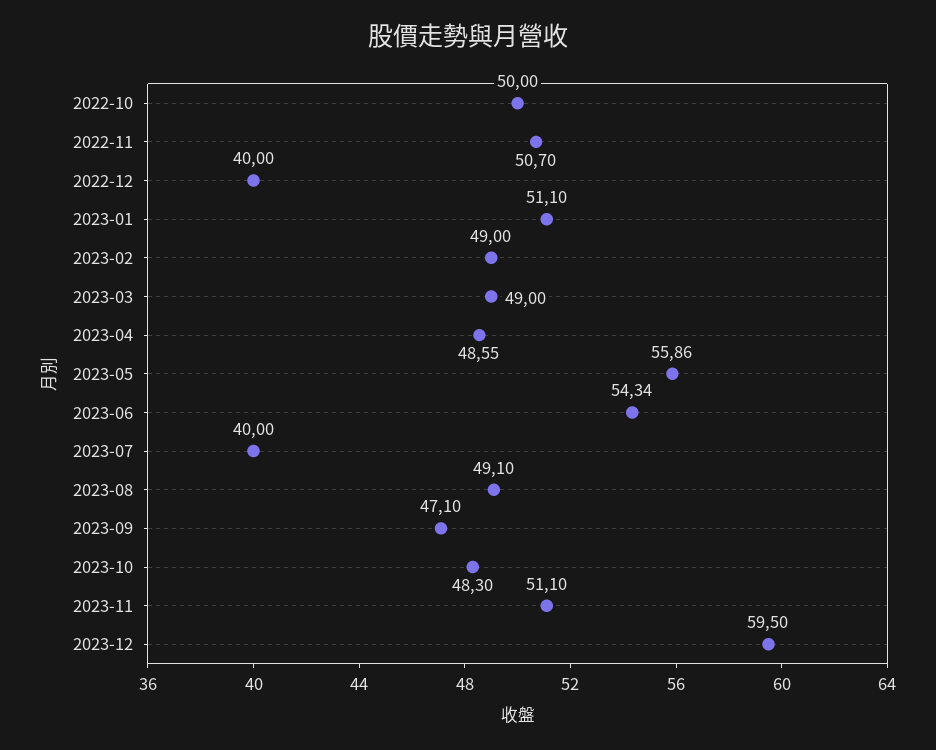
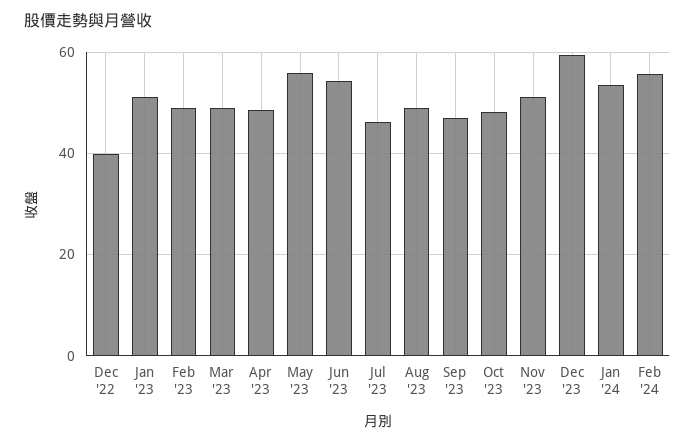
2022-10: 50 -> none
2022-11: 50.7 -> none
2023-07: 40 -> 46
Jan '24: none -> 54
Feb '24: none -> 56

